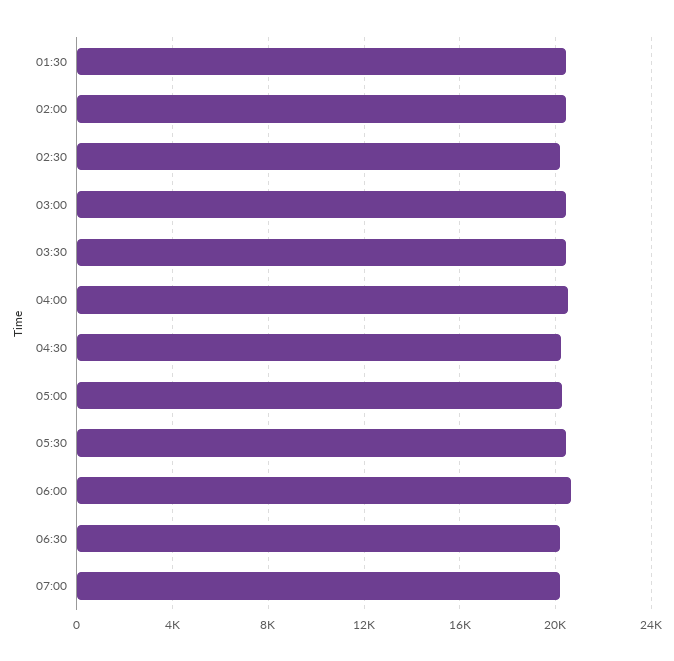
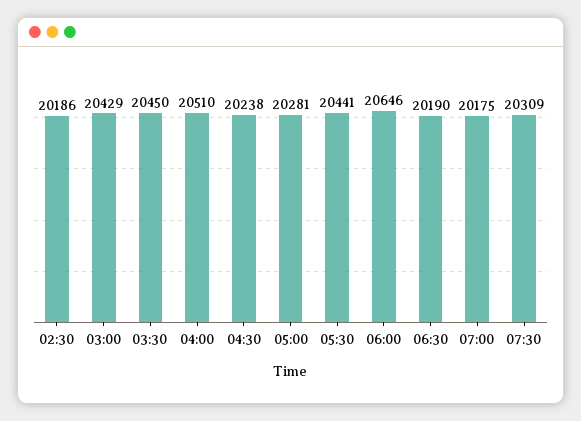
01:30: 20500 -> none
02:00: 20500 -> none
07:30: none -> 20309

